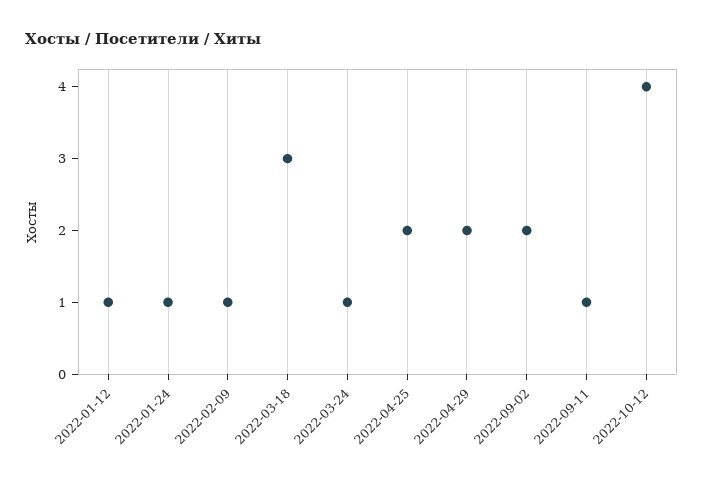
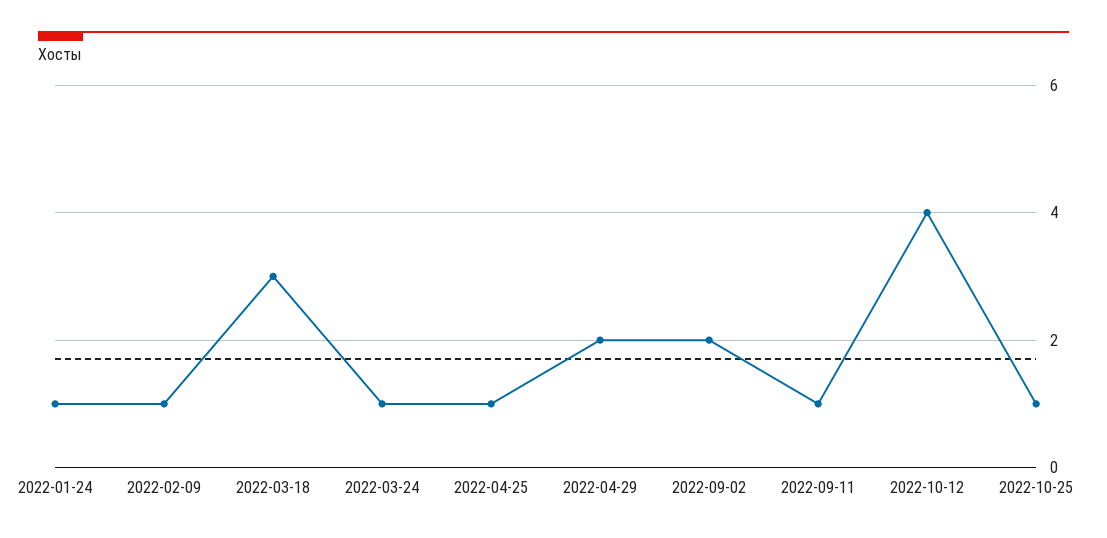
2022-01-12: 1 -> none
2022-04-25: 2 -> 1
2022-10-25: none -> 1

